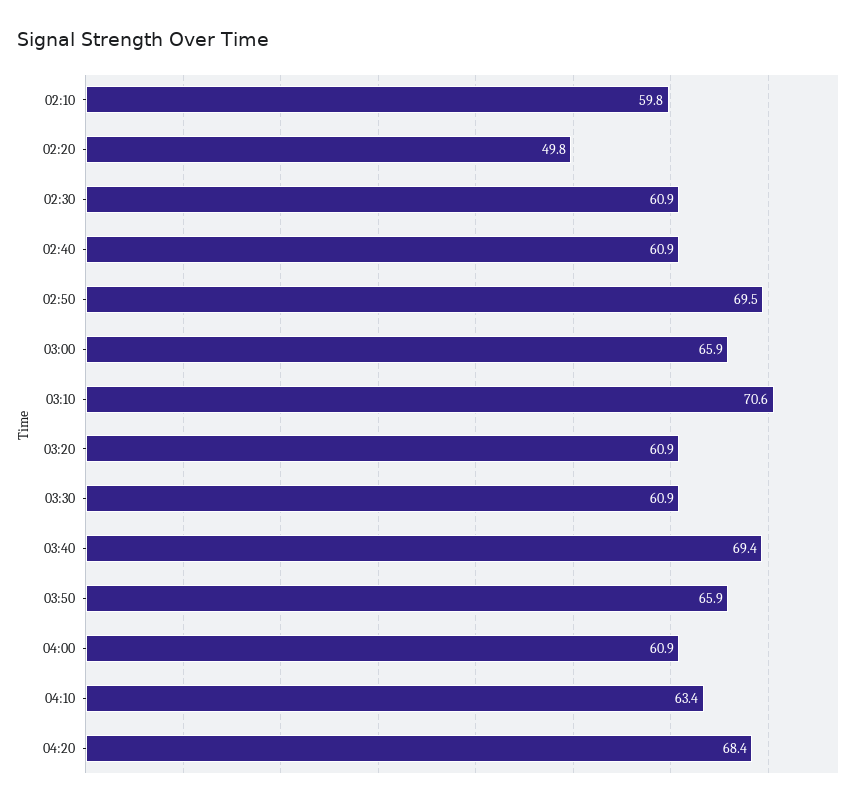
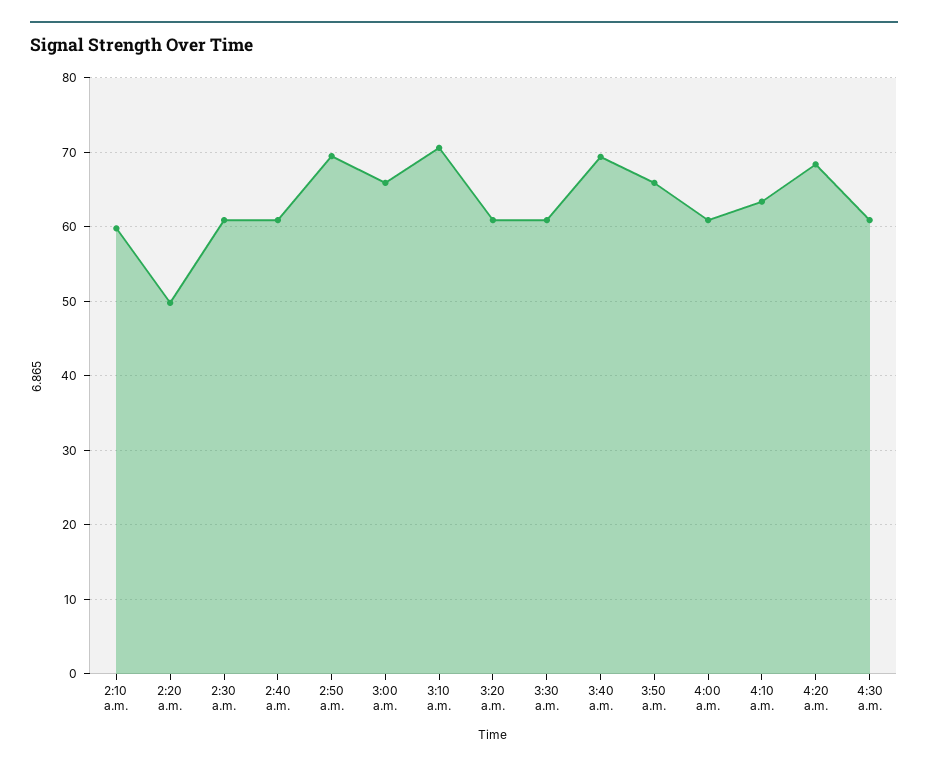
4:30 a.m.: none -> 61

